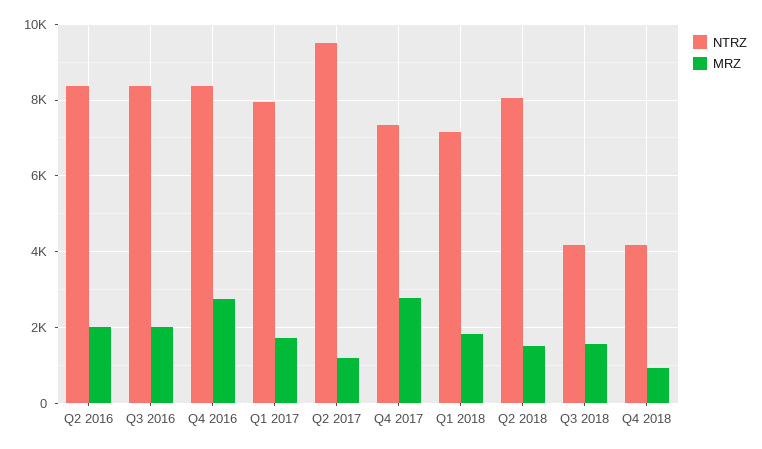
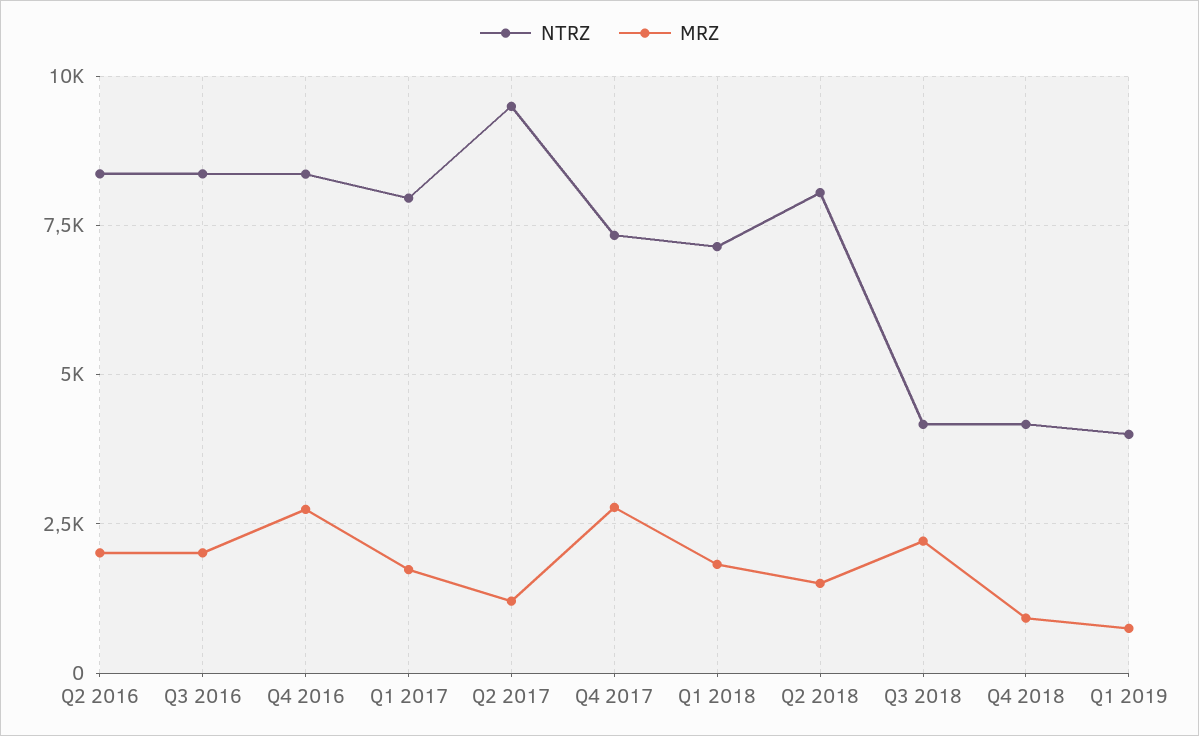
MRZ, Q3 2018: 1600 -> 2250
NTRZ, Q1 2019: none -> 4000
MRZ, Q1 2019: none -> 750

